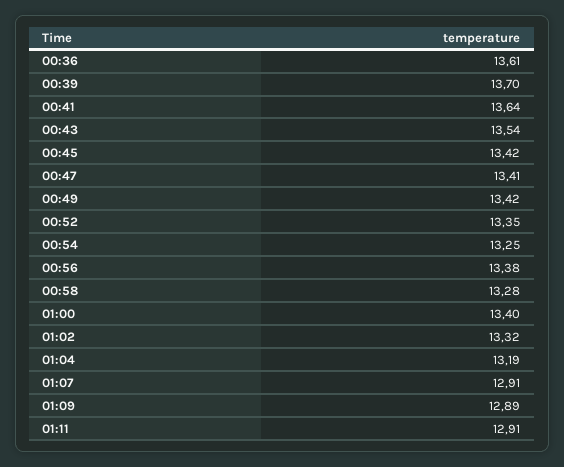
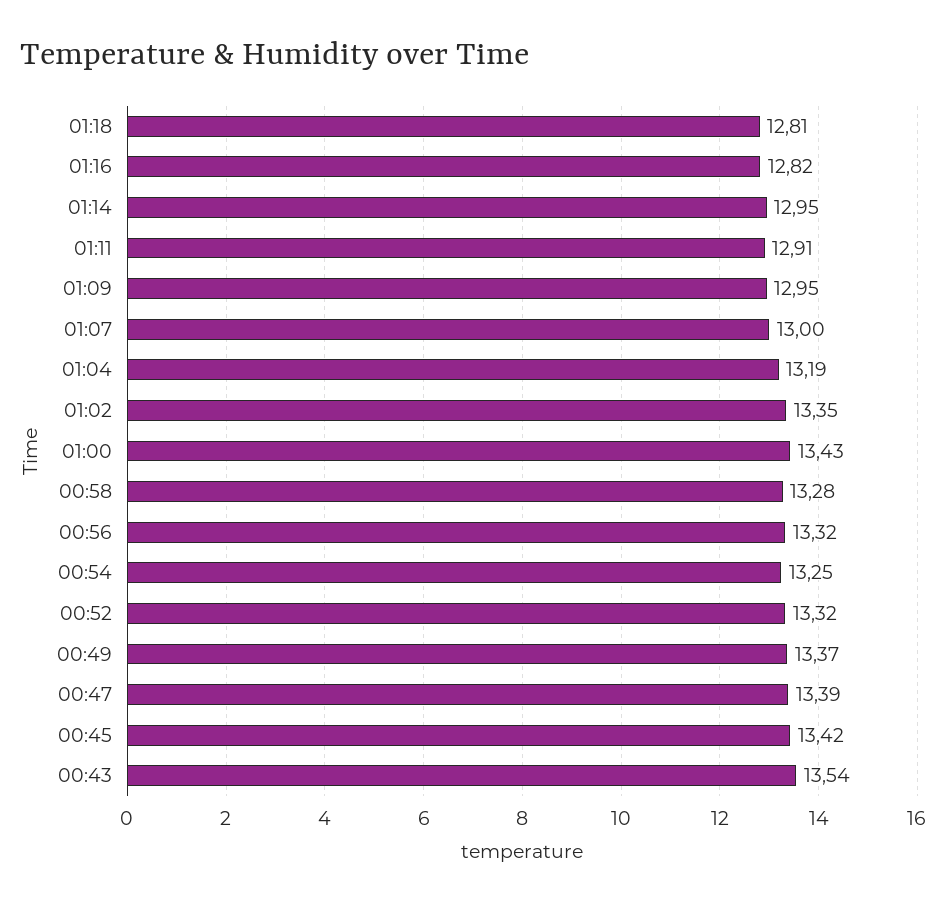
00:36: 13.61 -> none
00:39: 13.7 -> none
00:41: 13.64 -> none
00:47: 13.41 -> 13.39
00:49: 13.42 -> 13.37
00:52: 13.35 -> 13.32
00:56: 13.38 -> 13.32
01:00: 13.4 -> 13.43
01:02: 13.32 -> 13.35
01:07: 12.91 -> 13
01:09: 12.89 -> 12.95
01:18: none -> 12.81
01:16: none -> 12.82
01:14: none -> 12.95

